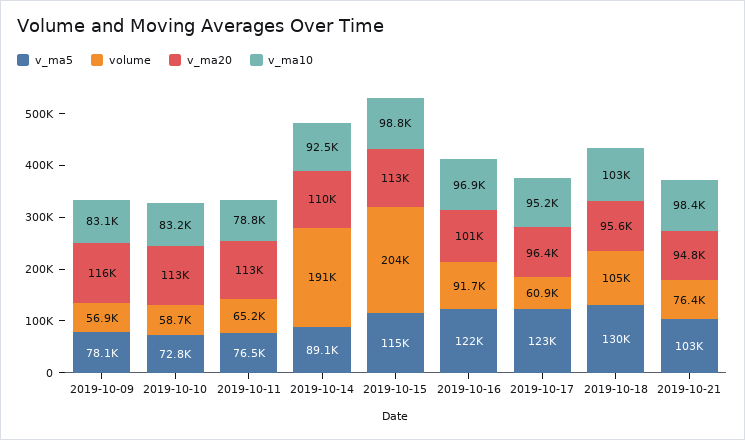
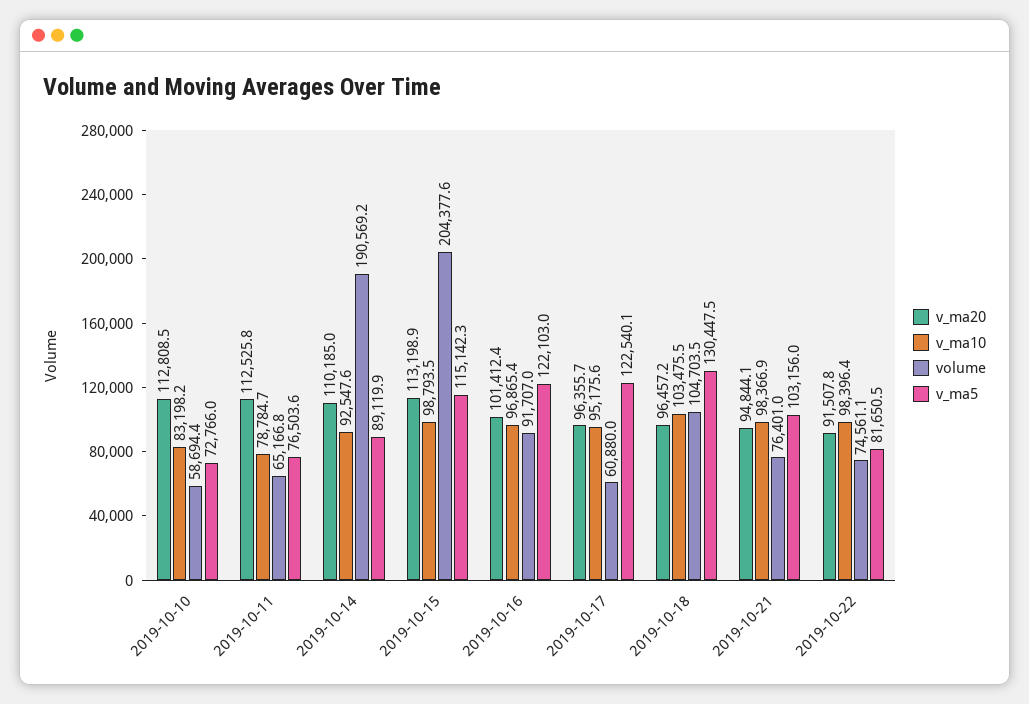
v_ma5, 2019-10-09: 78100 -> none
volume, 2019-10-09: 56900 -> none
v_ma20, 2019-10-09: 116000 -> none
v_ma10, 2019-10-09: 83100 -> none
v_ma20, 2019-10-18: 95600 -> 96457.2
v_ma20, 2019-10-22: none -> 91507.8
v_ma10, 2019-10-22: none -> 98396.4
volume, 2019-10-22: none -> 74561.1
v_ma5, 2019-10-22: none -> 81650.5

